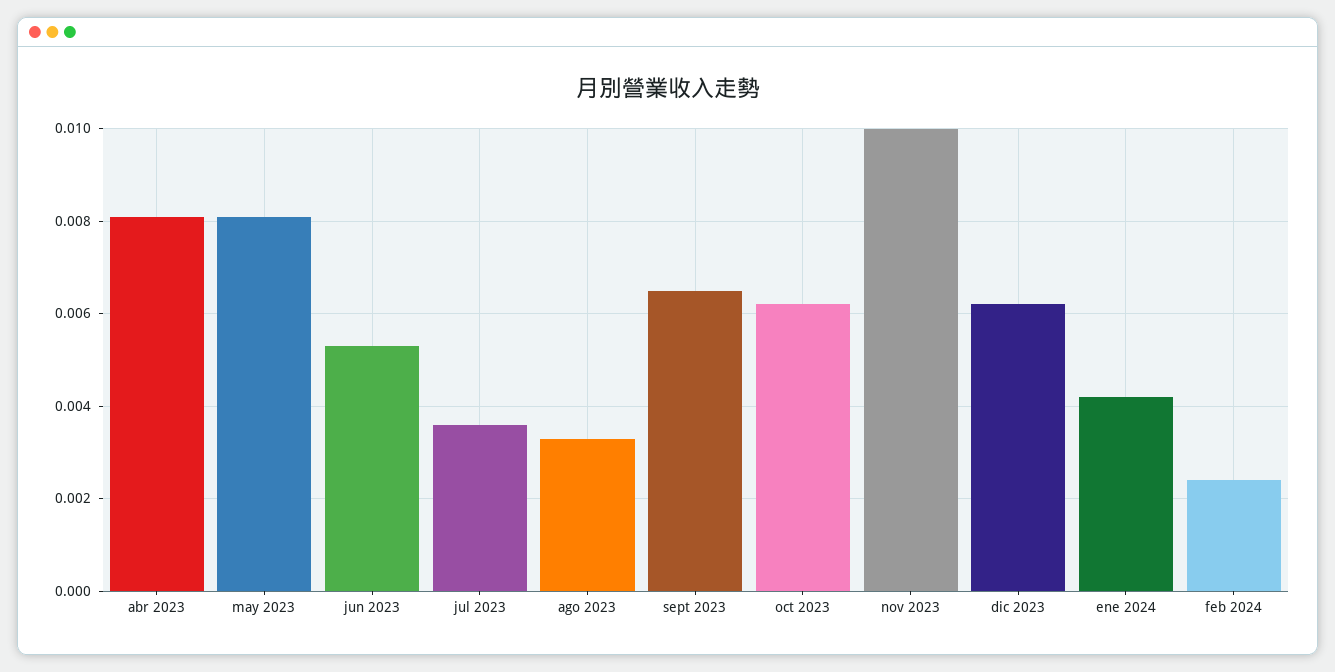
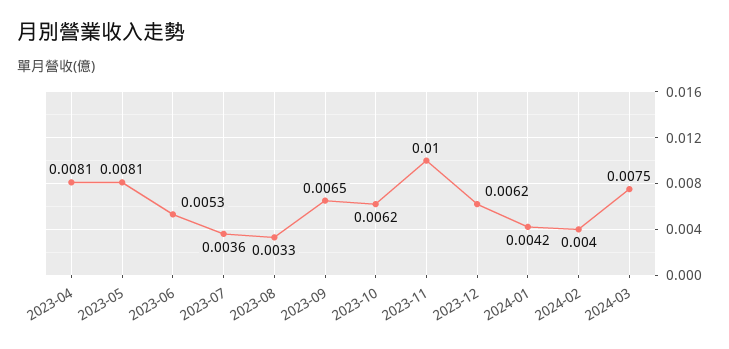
feb 2024: 0.0025 -> 0.004
2024-03: none -> 0.0075

